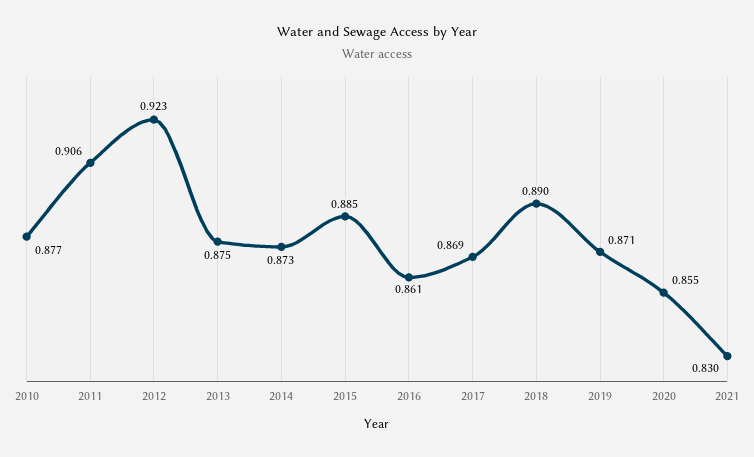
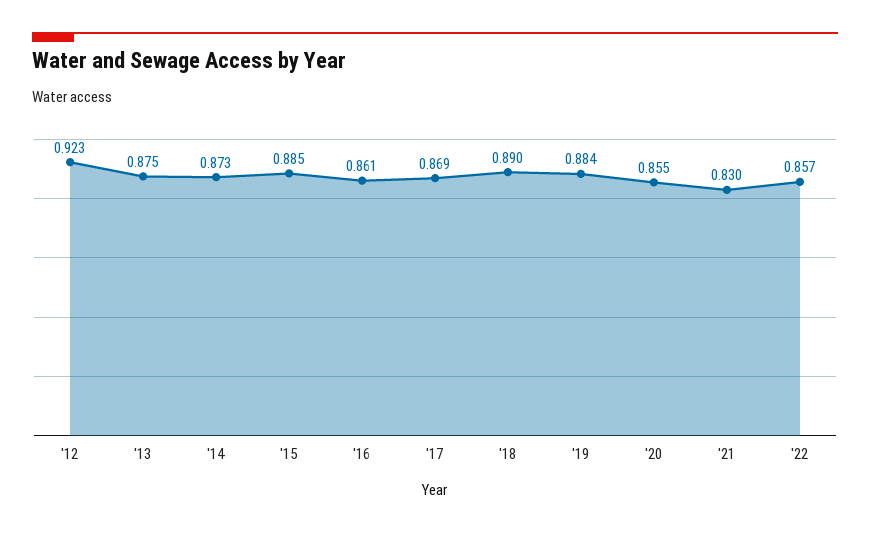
2010: 0.877 -> none
2011: 0.906 -> none
2019: 0.871 -> 0.884
'22: none -> 0.857

